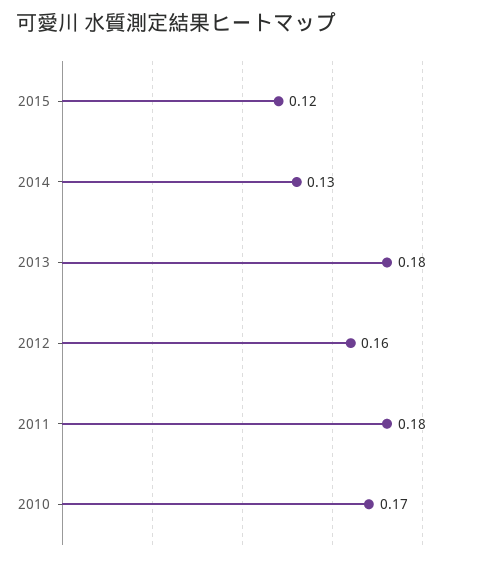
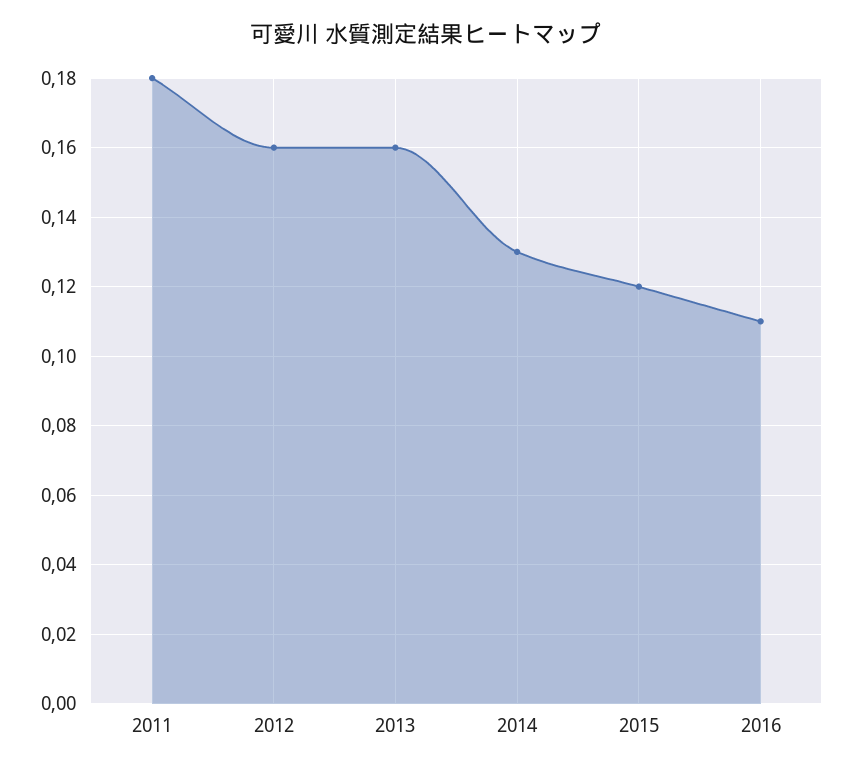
2013: 0.18 -> 0.16
2010: 0.17 -> none
2016: none -> 0.11

